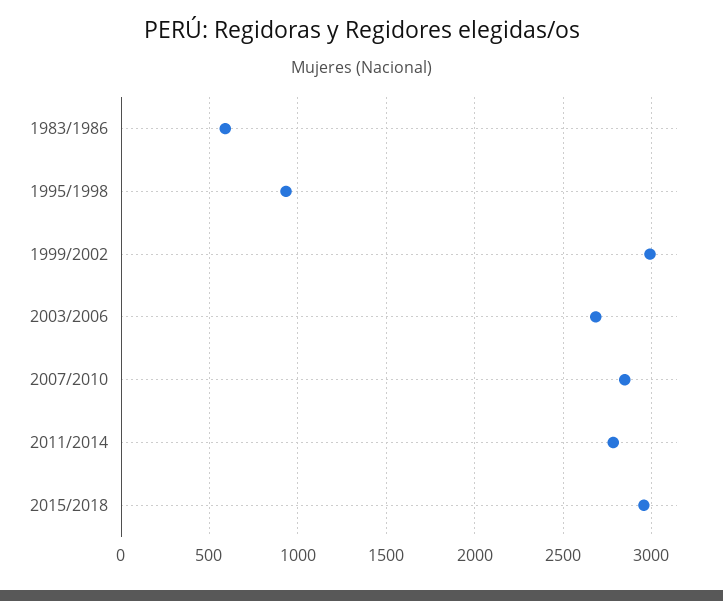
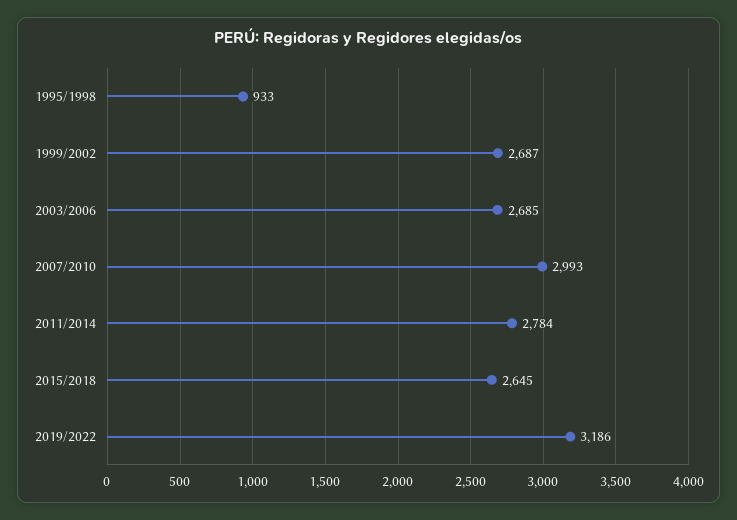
1983/1986: 600 -> none
1999/2002: 3000 -> 2687
2007/2010: 2850 -> 2993
2015/2018: 2950 -> 2645
2019/2022: none -> 3186

